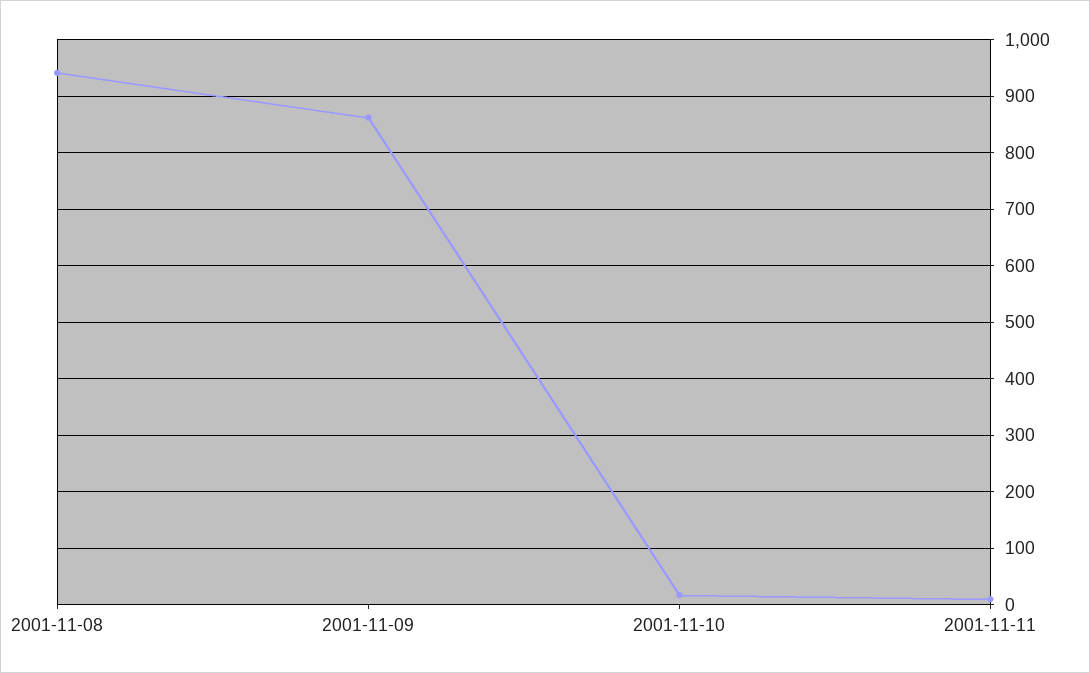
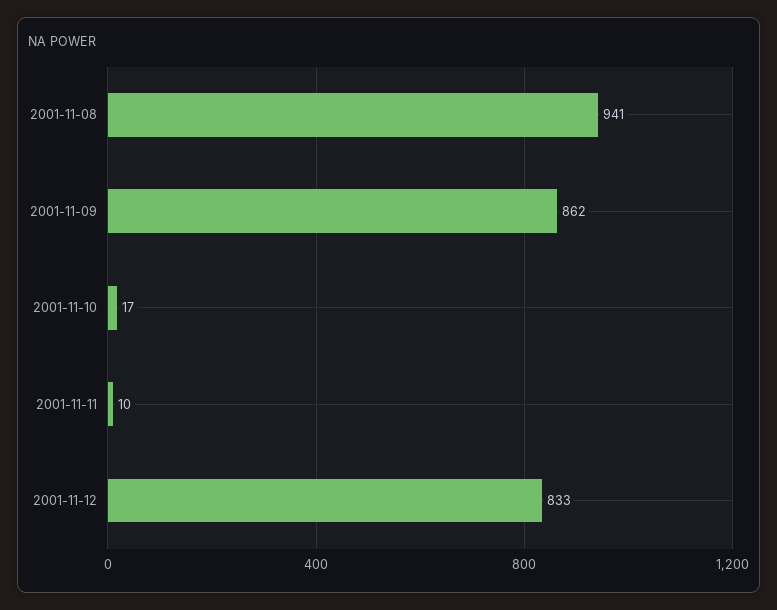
2001-11-12: none -> 833

